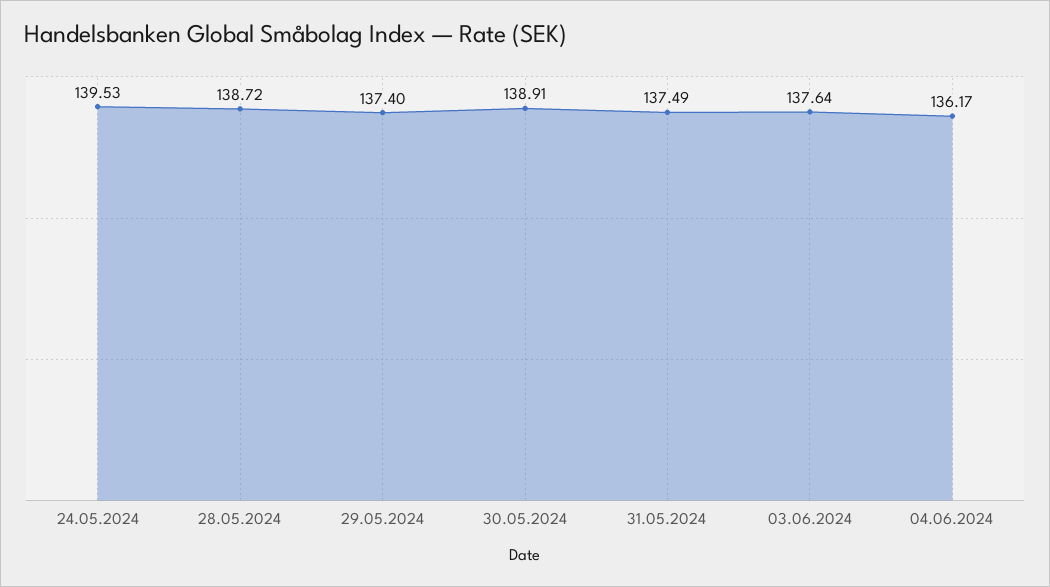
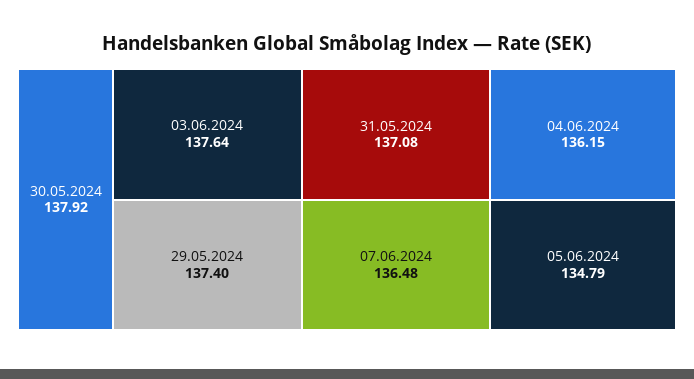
24.05.2024: 139.53 -> none
28.05.2024: 138.72 -> none
30.05.2024: 138.91 -> 137.92
31.05.2024: 137.49 -> 137.08
04.06.2024: 136.17 -> 136.15
07.06.2024: none -> 136.48
05.06.2024: none -> 134.79

